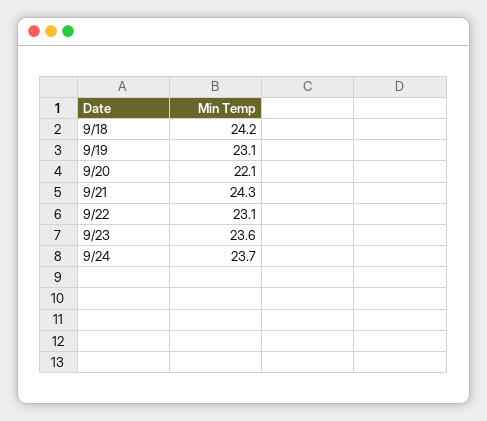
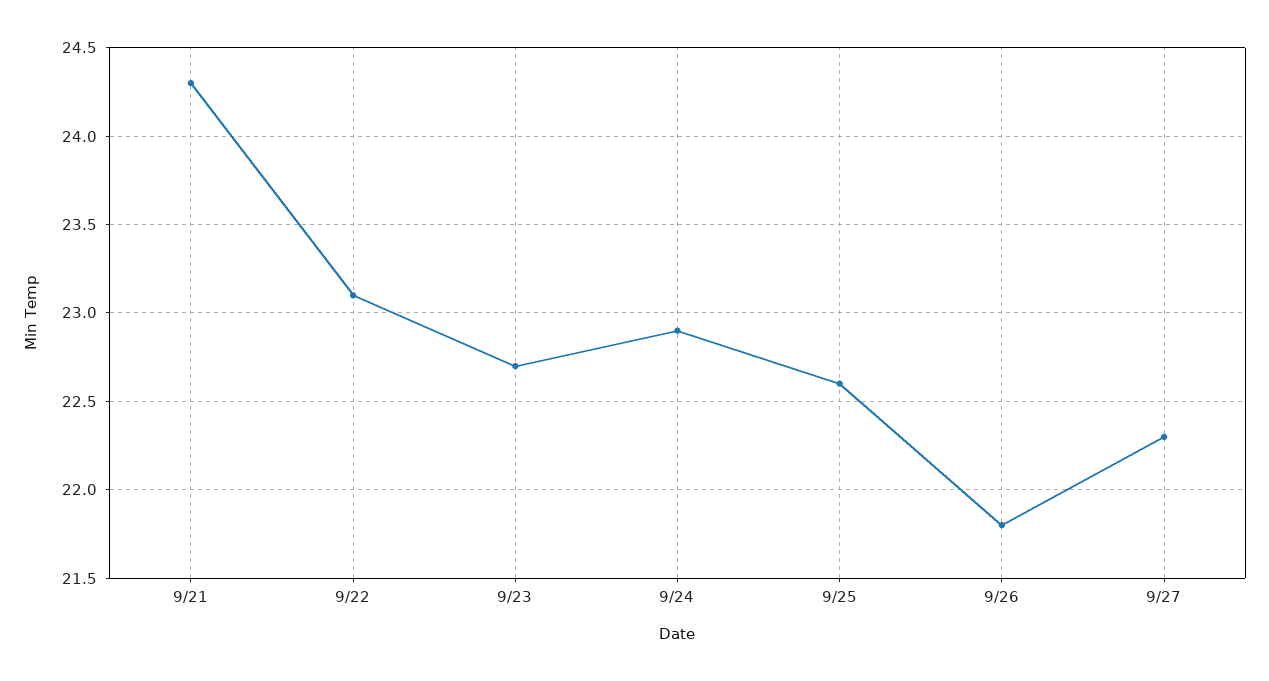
9/18: 24.2 -> none
9/19: 23.1 -> none
9/20: 22.1 -> none
9/23: 23.6 -> 22.7
9/24: 23.7 -> 22.9
9/25: none -> 22.6
9/26: none -> 21.8
9/27: none -> 22.3

